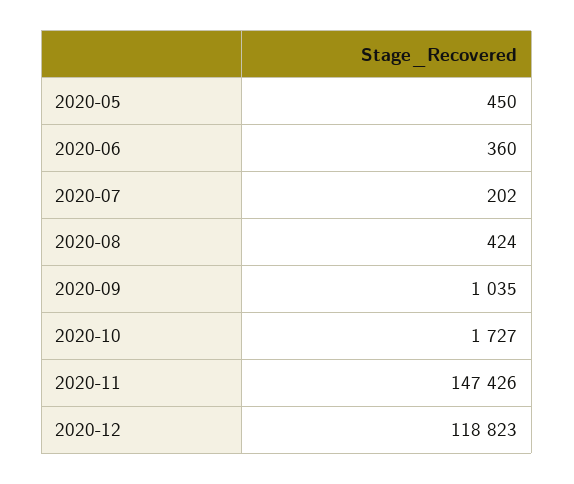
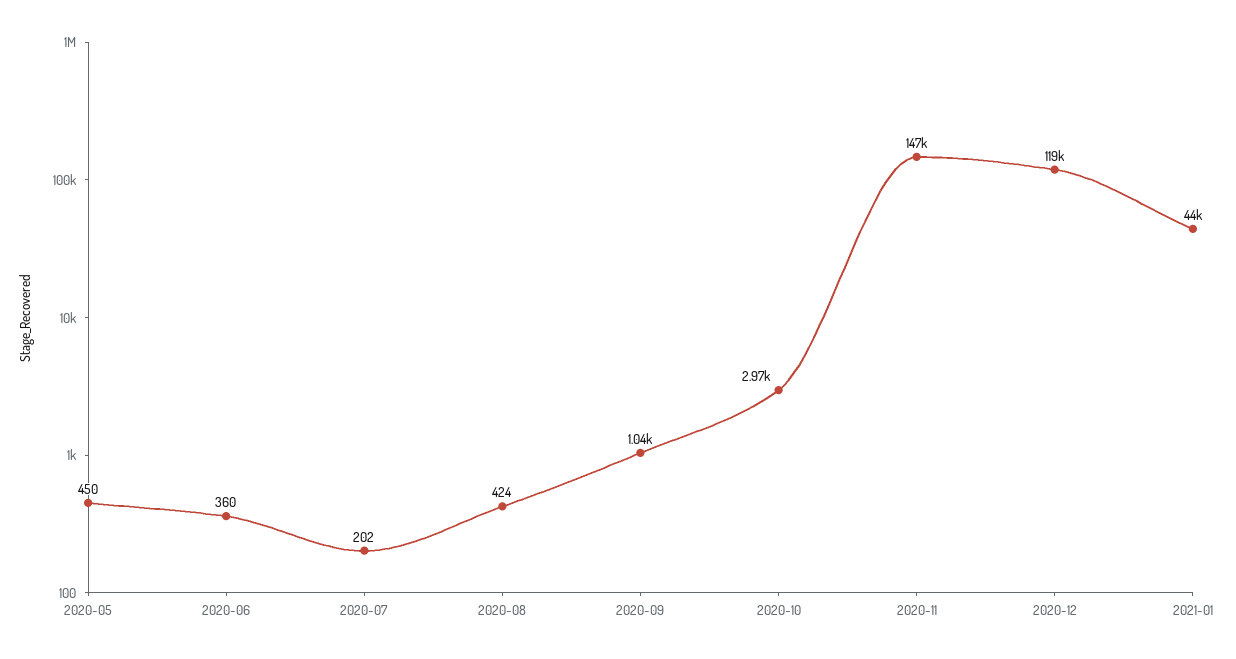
2020-10: 1727 -> 2970
2021-01: none -> 44000

